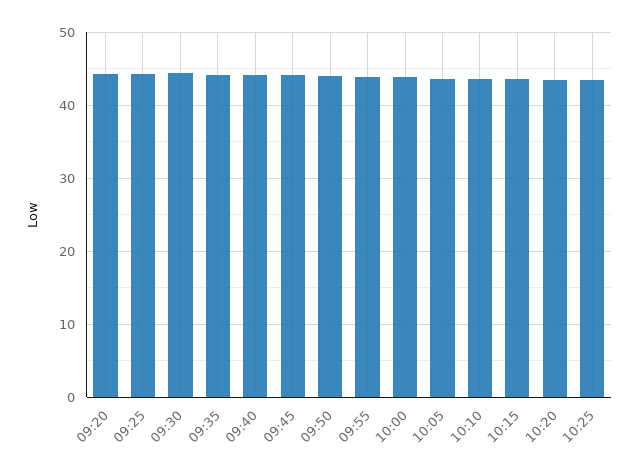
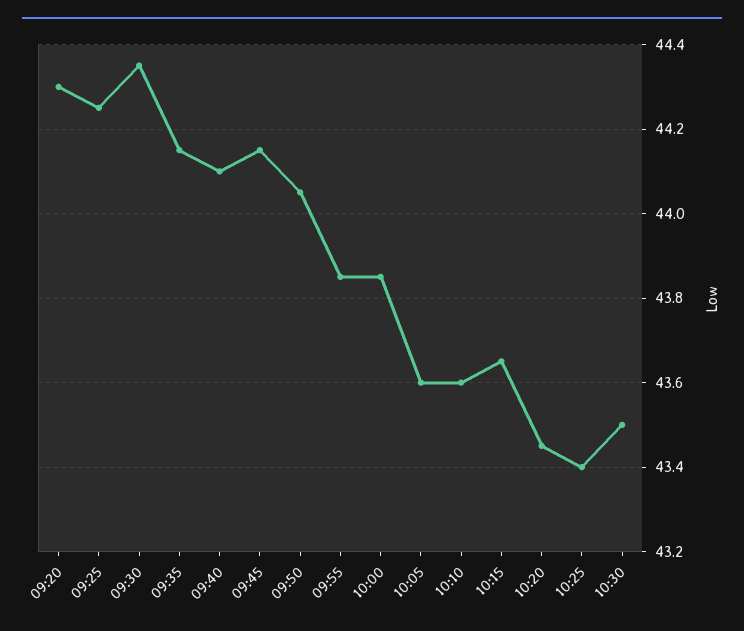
10:30: none -> 43.5

